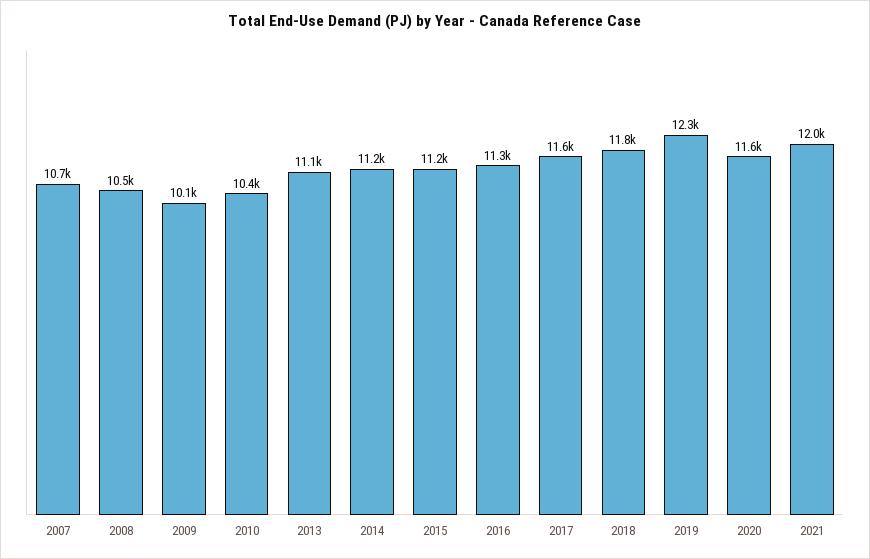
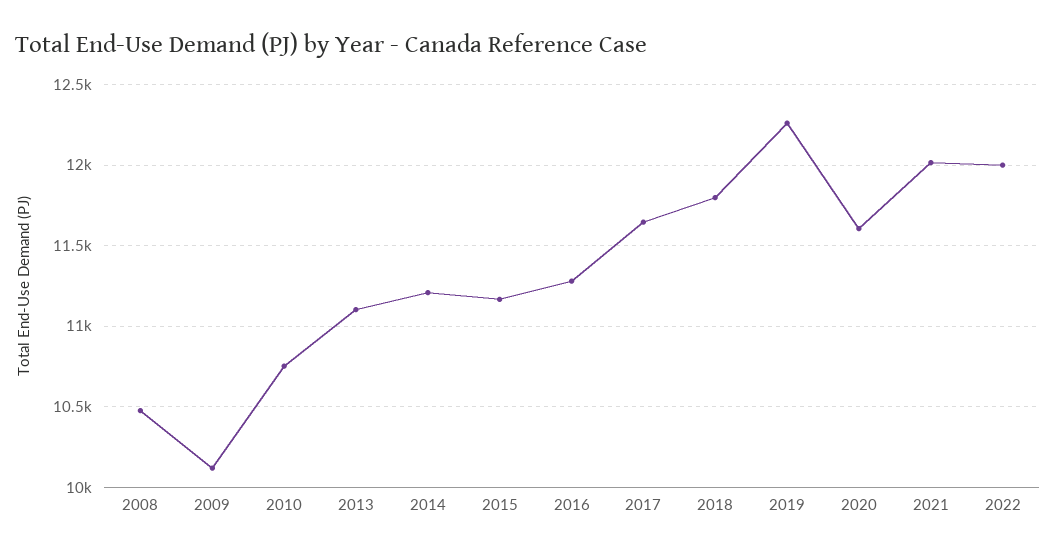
2007: 10700 -> none
2010: 10400 -> 10750
2022: none -> 12000

